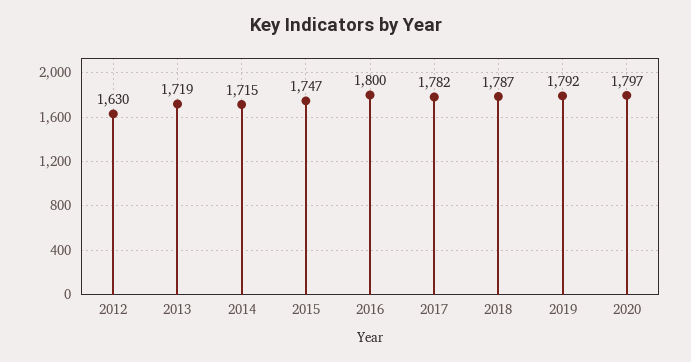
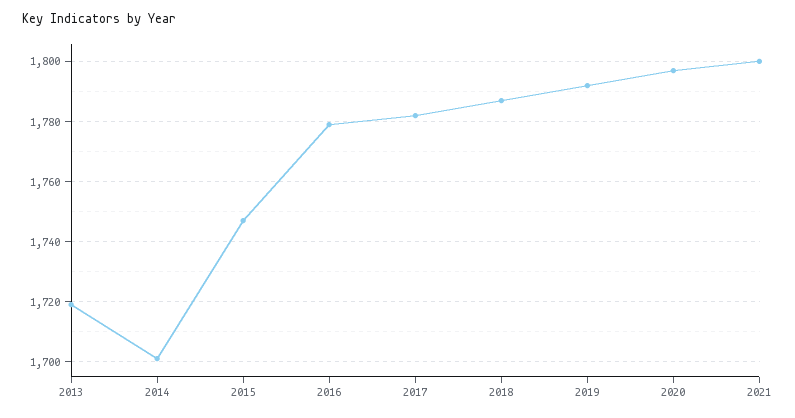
2012: 1630 -> none
2014: 1715 -> 1700
2016: 1800 -> 1780
2021: none -> 1800

